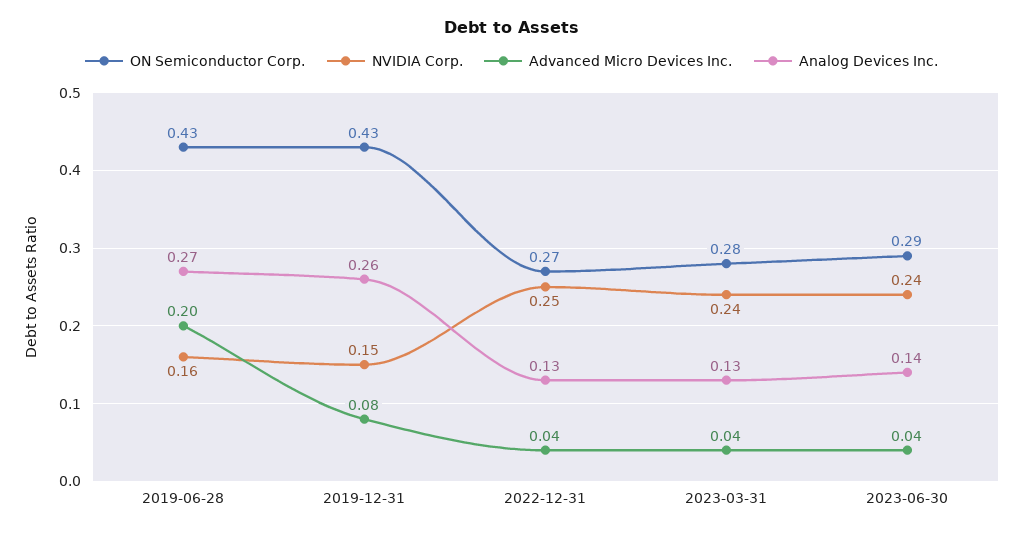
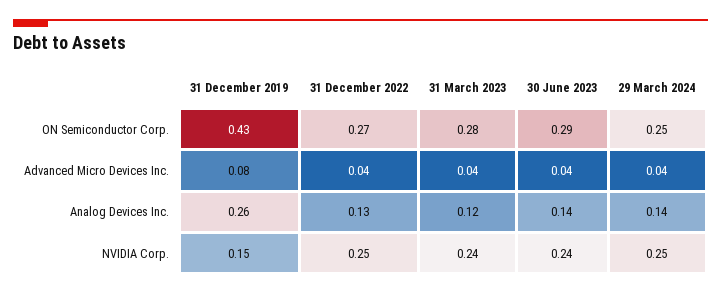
ON Semiconductor Corp., 2019-06-28: 0.43 -> none
NVIDIA Corp., 2019-06-28: 0.16 -> none
Advanced Micro Devices Inc., 2019-06-28: 0.2 -> none
Analog Devices Inc., 2019-06-28: 0.27 -> none
Analog Devices Inc., 2023-03-31: 0.13 -> 0.12
ON Semiconductor Corp., 29 March 2024: none -> 0.25
Advanced Micro Devices Inc., 29 March 2024: none -> 0.04
Analog Devices Inc., 29 March 2024: none -> 0.14
NVIDIA Corp., 29 March 2024: none -> 0.25

